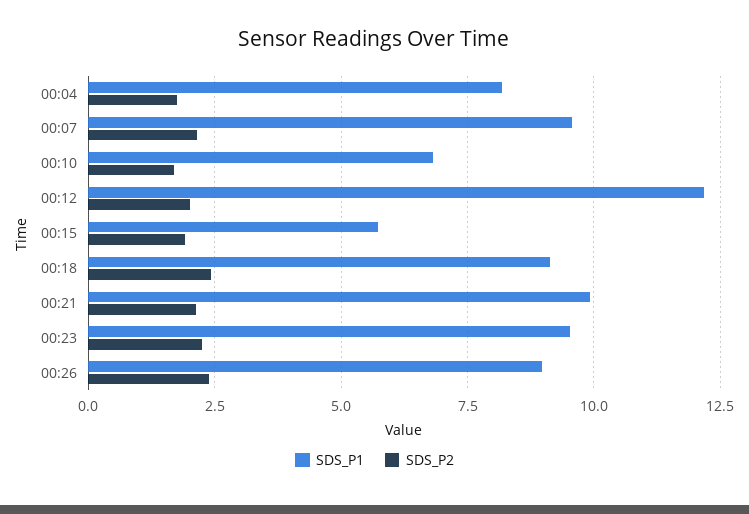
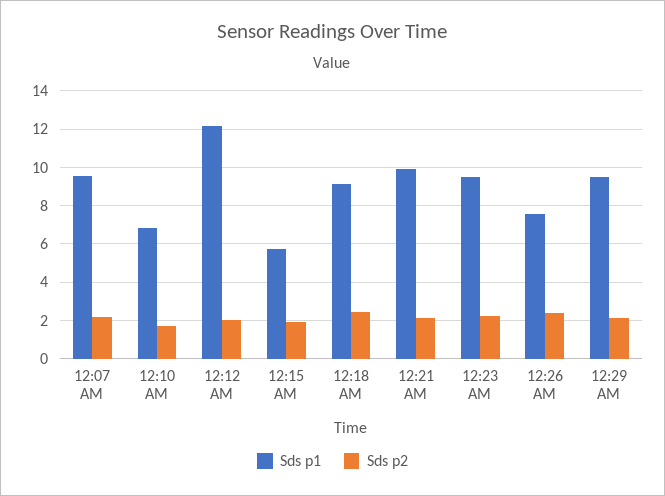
SDS_P1, 00:04: 8.25 -> none
SDS_P2, 00:04: 1.75 -> none
SDS_P1, 00:26: 9 -> 7.5
SDS_P1, 12:29 AM: none -> 9.5
SDS_P2, 12:29 AM: none -> 2

